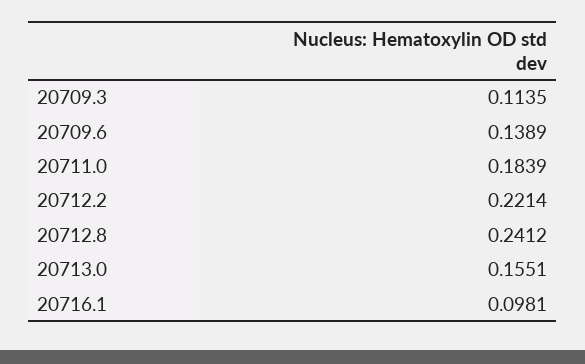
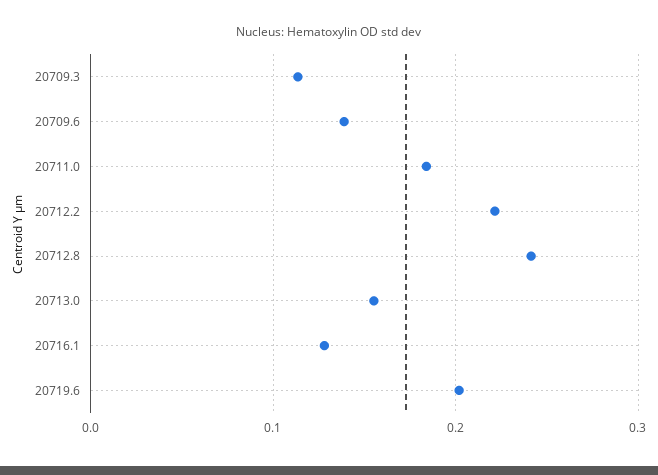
20716.1: 0.0981 -> 0.13
20719.6: none -> 0.2

